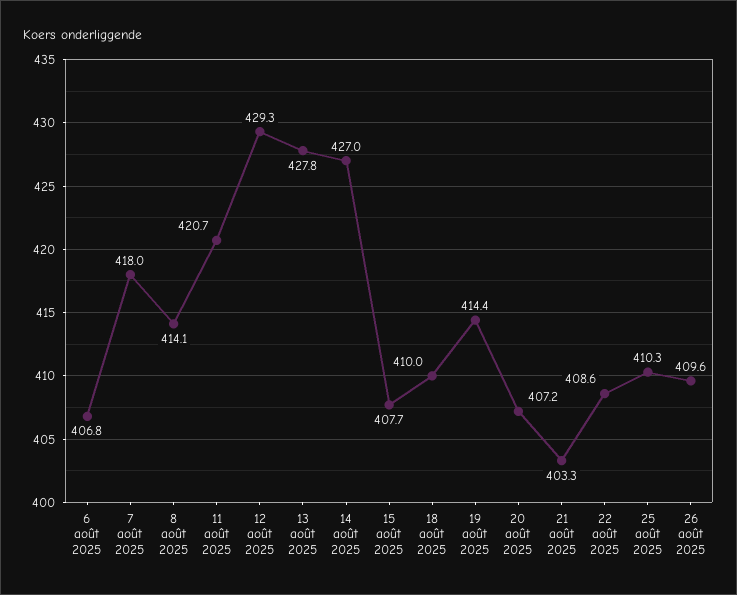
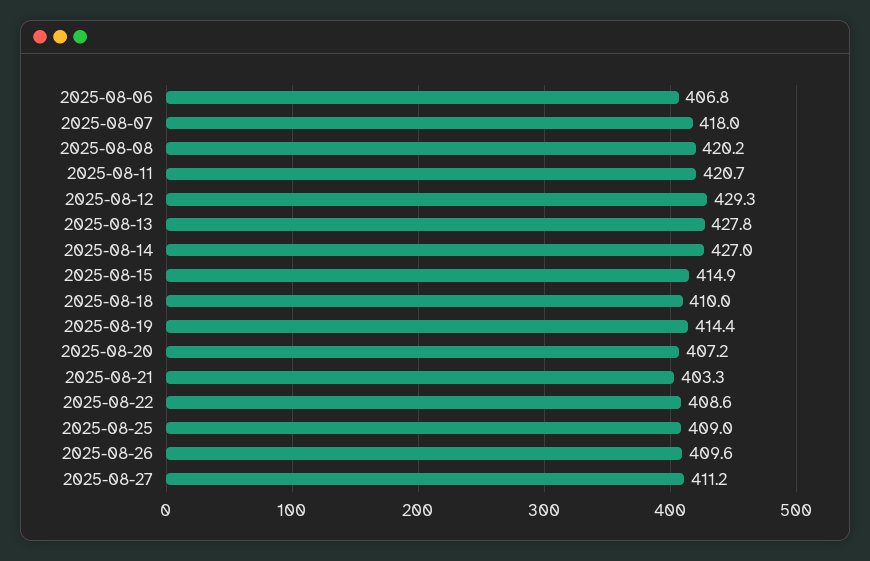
8 août 2025: 414.1 -> 420.2
15 août 2025: 407.7 -> 414.9
25 août 2025: 410.3 -> 409
2025-08-27: none -> 411.2

